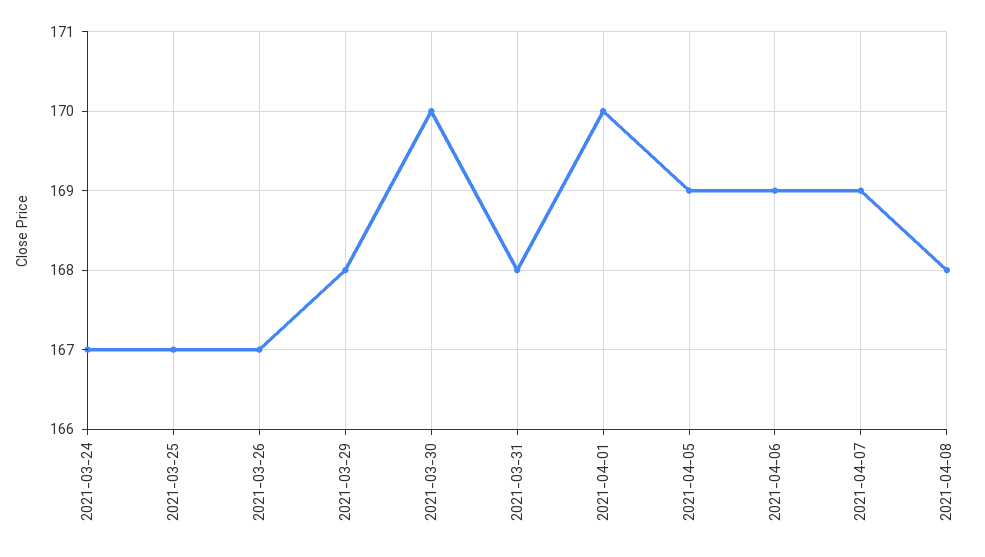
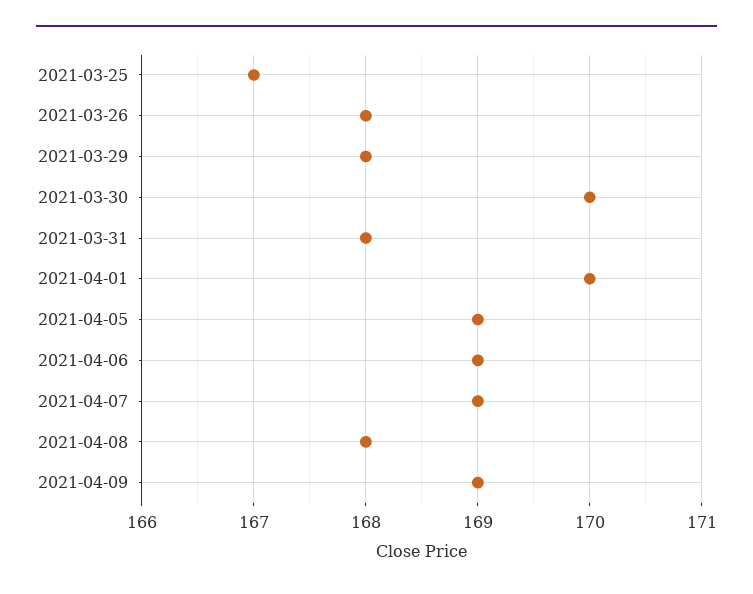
2021-03-24: 167 -> none
2021-03-26: 167 -> 168
2021-04-09: none -> 169

